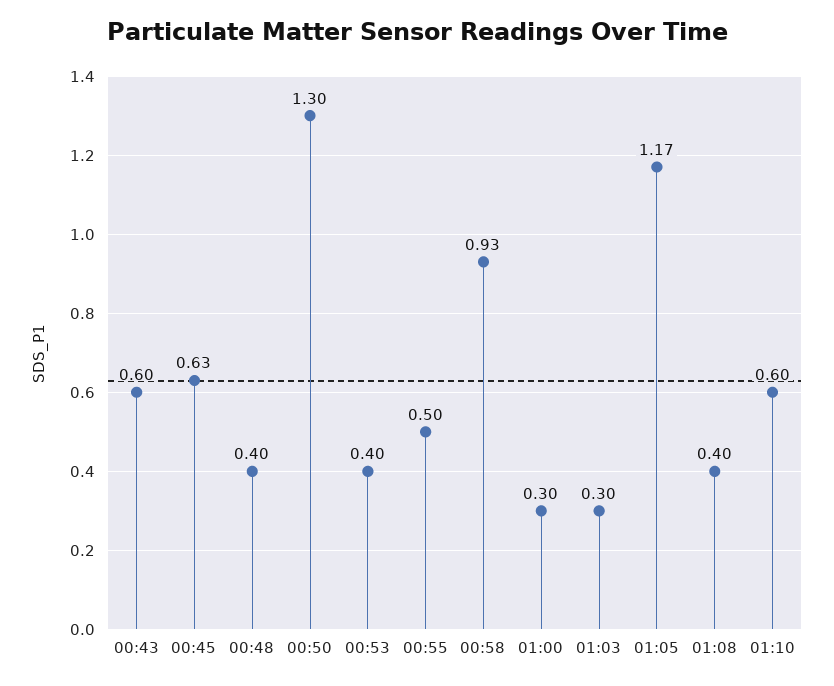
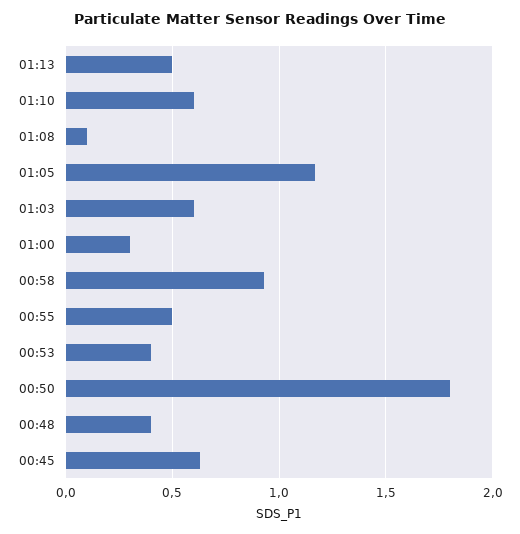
00:43: 0.6 -> none
00:50: 1.3 -> 1.8
01:03: 0.3 -> 0.6
01:08: 0.4 -> 0.1
01:13: none -> 0.5

